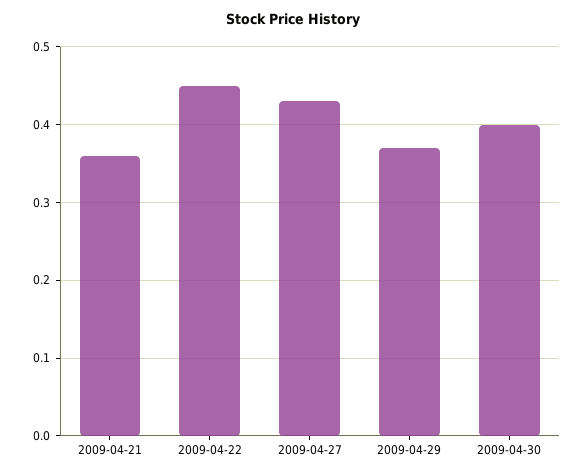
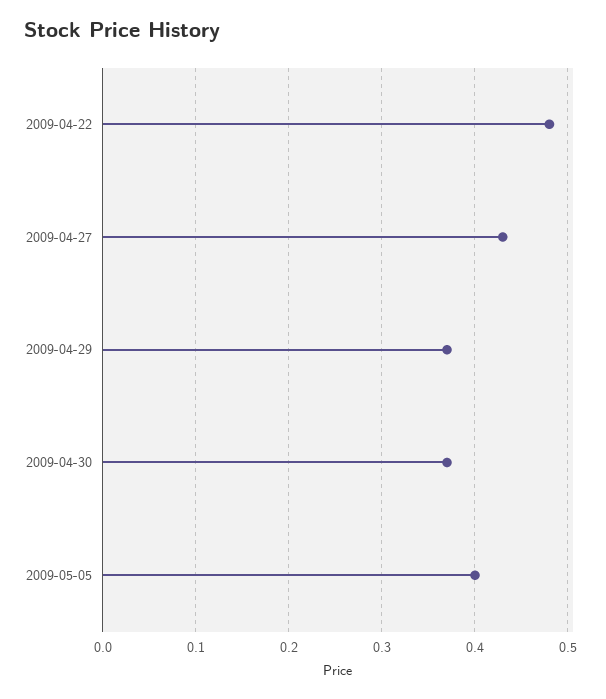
2009-04-21: 0.36 -> none
2009-04-22: 0.45 -> 0.48
2009-04-30: 0.4 -> 0.37
2009-05-05: none -> 0.4

